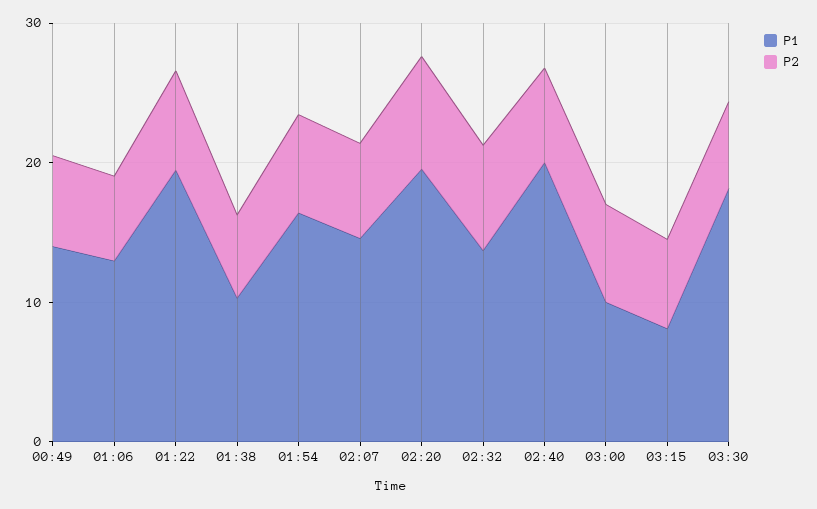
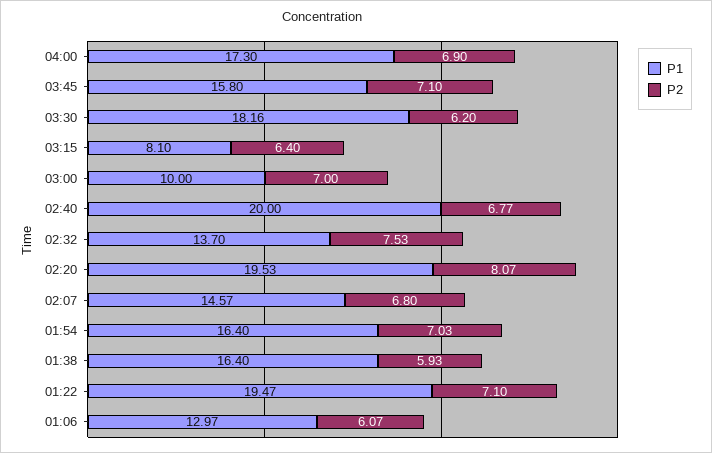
P1, 00:49: 14 -> none
P2, 00:49: 6 -> none
P1, 01:38: 10 -> 16.4
P1, 04:00: none -> 17.3
P2, 04:00: none -> 6.9
P1, 03:45: none -> 15.8
P2, 03:45: none -> 7.1

